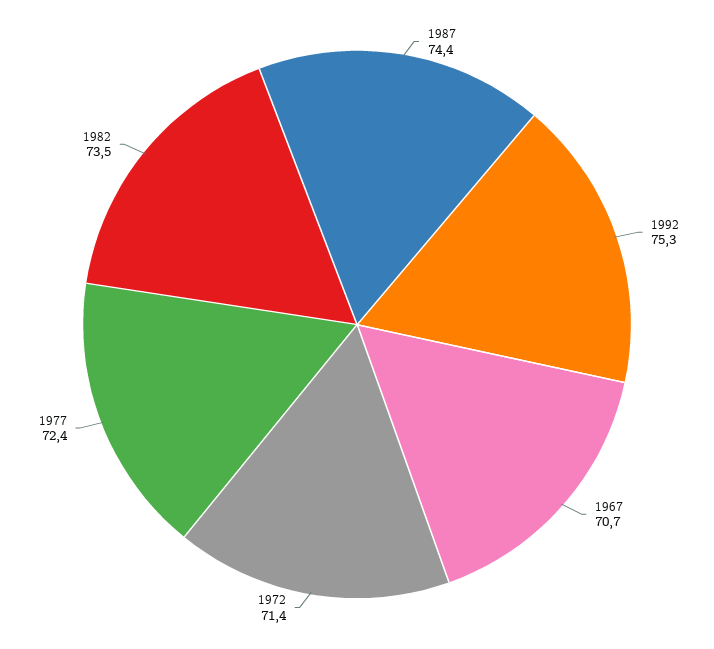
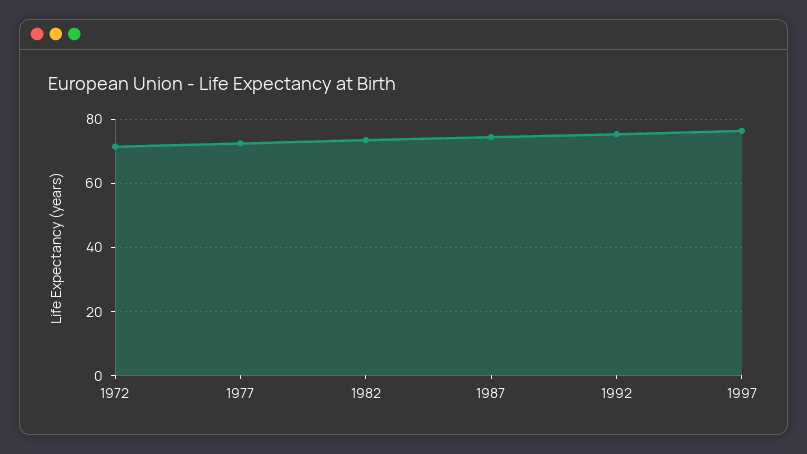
1967: 70.7 -> none
1997: none -> 76

